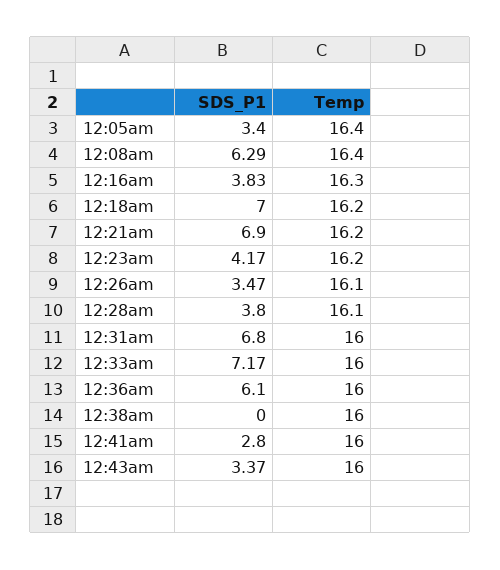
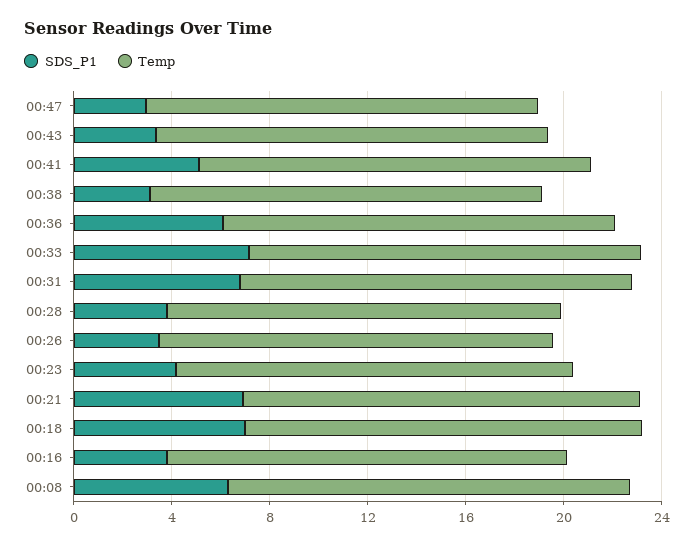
SDS_P1, 12:05am: 3.4 -> none
Temp, 12:05am: 16.4 -> none
SDS_P1, 12:38am: 0 -> 3
SDS_P1, 12:41am: 2.8 -> 5
SDS_P1, 00:47: none -> 3
Temp, 00:47: none -> 16

